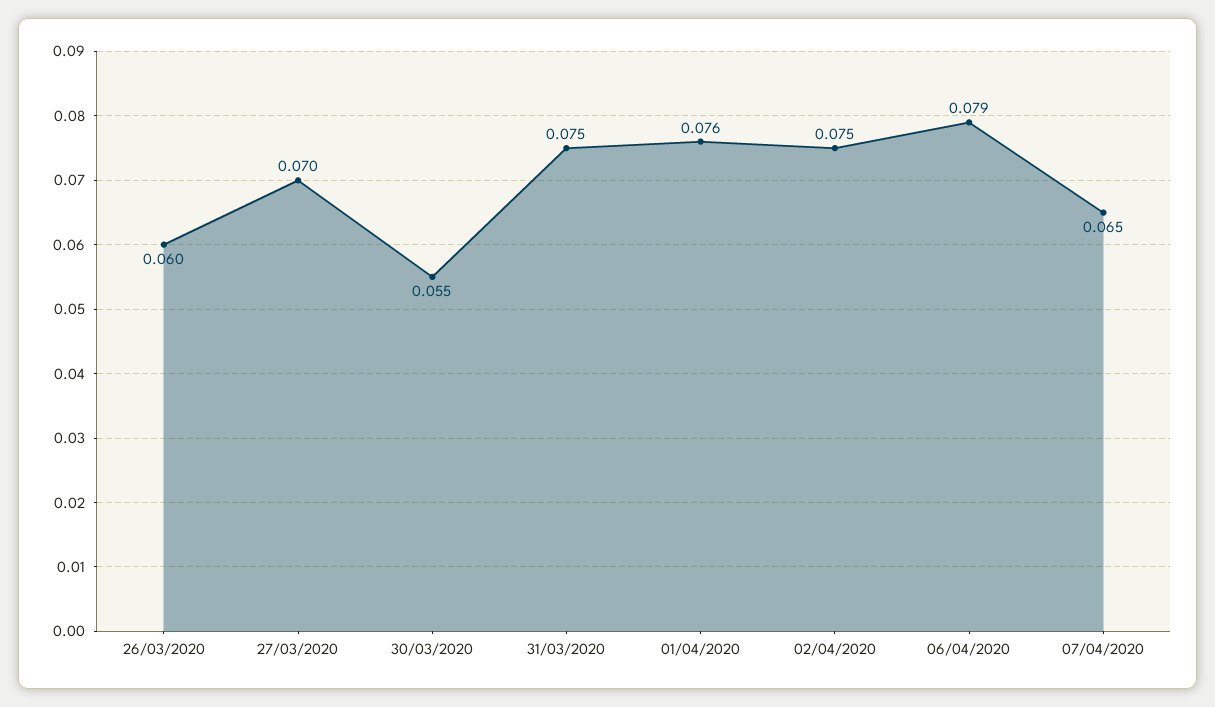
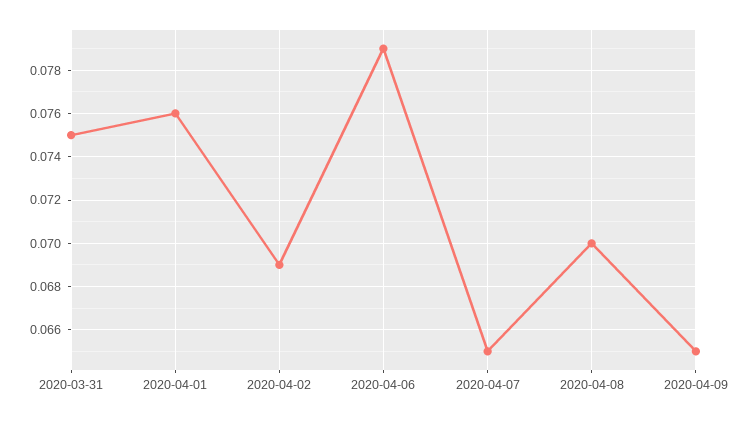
26/03/2020: 0.06 -> none
27/03/2020: 0.07 -> none
30/03/2020: 0.055 -> none
02/04/2020: 0.075 -> 0.069
2020-04-08: none -> 0.07
2020-04-09: none -> 0.065

